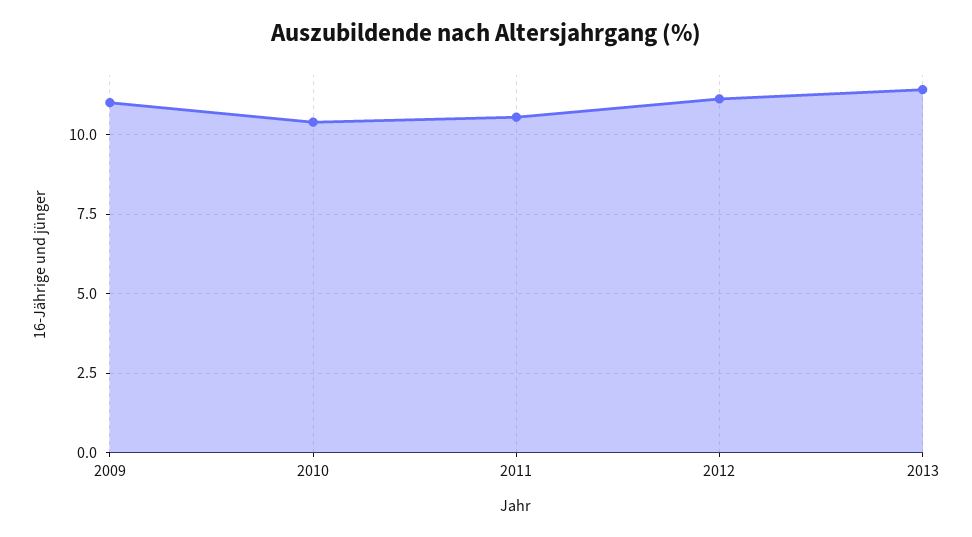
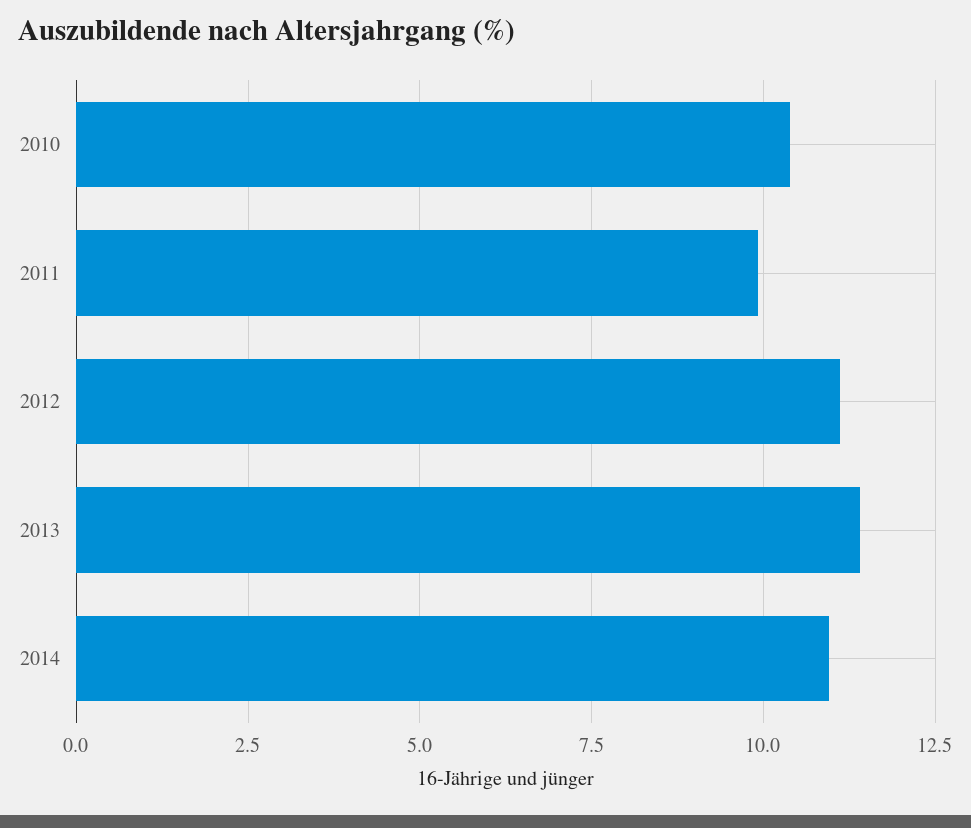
2009: 11 -> none
2011: 10.5 -> 10
2014: none -> 11

